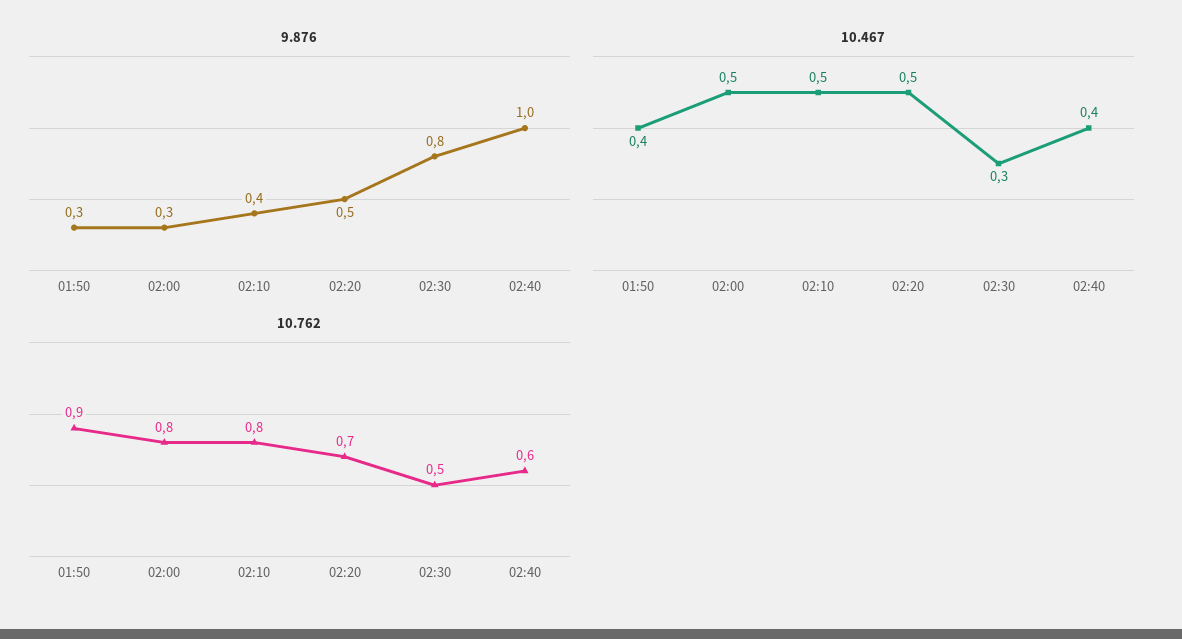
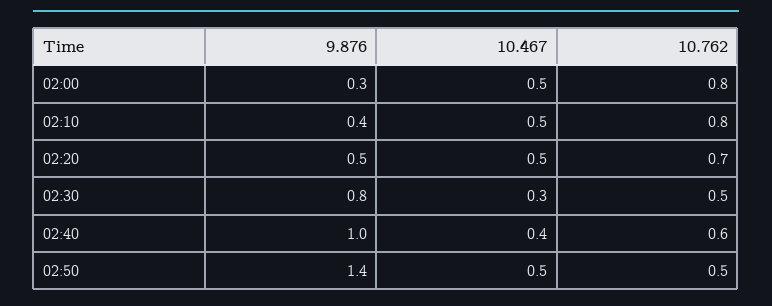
9.876, 01:50: 0.3 -> none
10.467, 01:50: 0.4 -> none
10.762, 01:50: 0.9 -> none
9.876, 02:50: none -> 1.4
10.467, 02:50: none -> 0.5
10.762, 02:50: none -> 0.5

